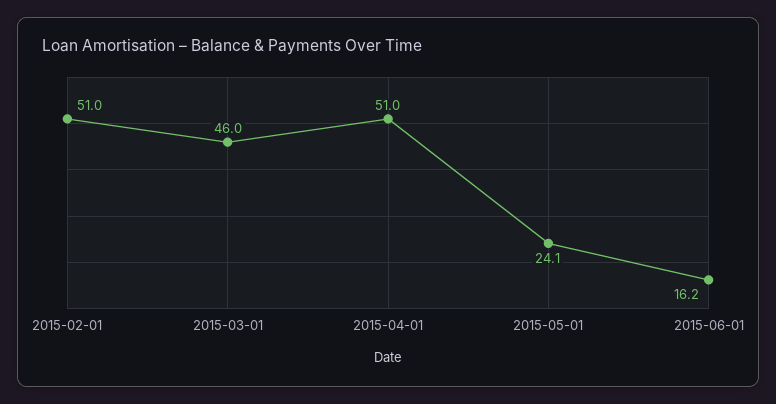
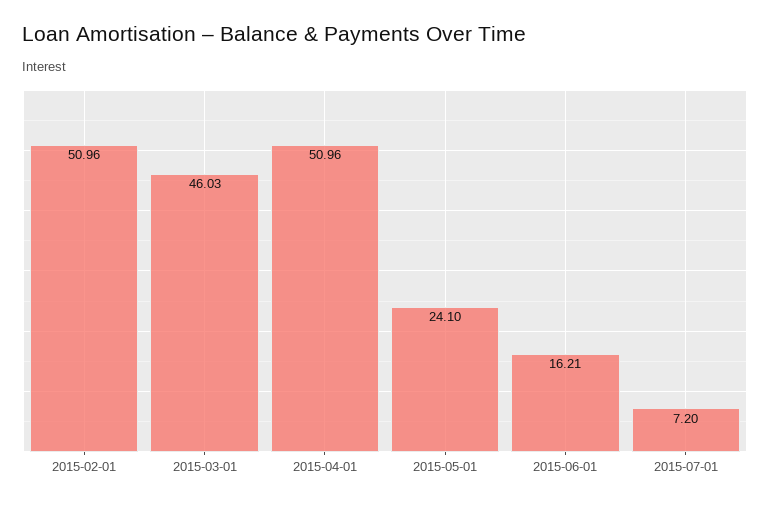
2015-07-01: none -> 7.2

